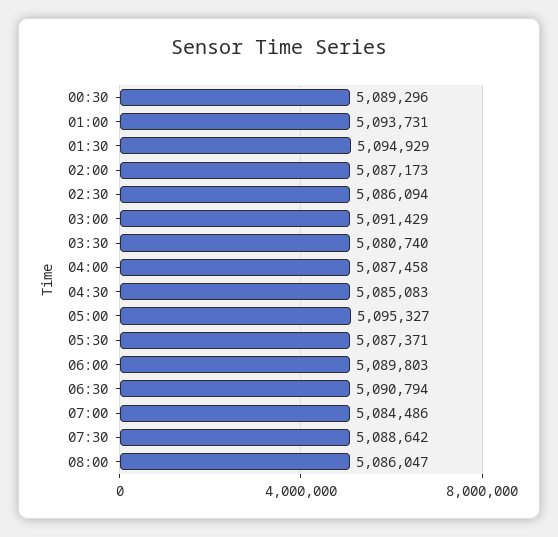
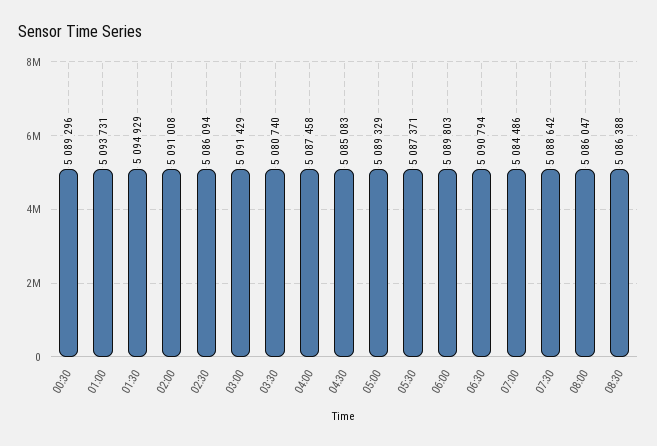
02:00: 5087173 -> 5091008
05:00: 5095327 -> 5089329
08:30: none -> 5086388

